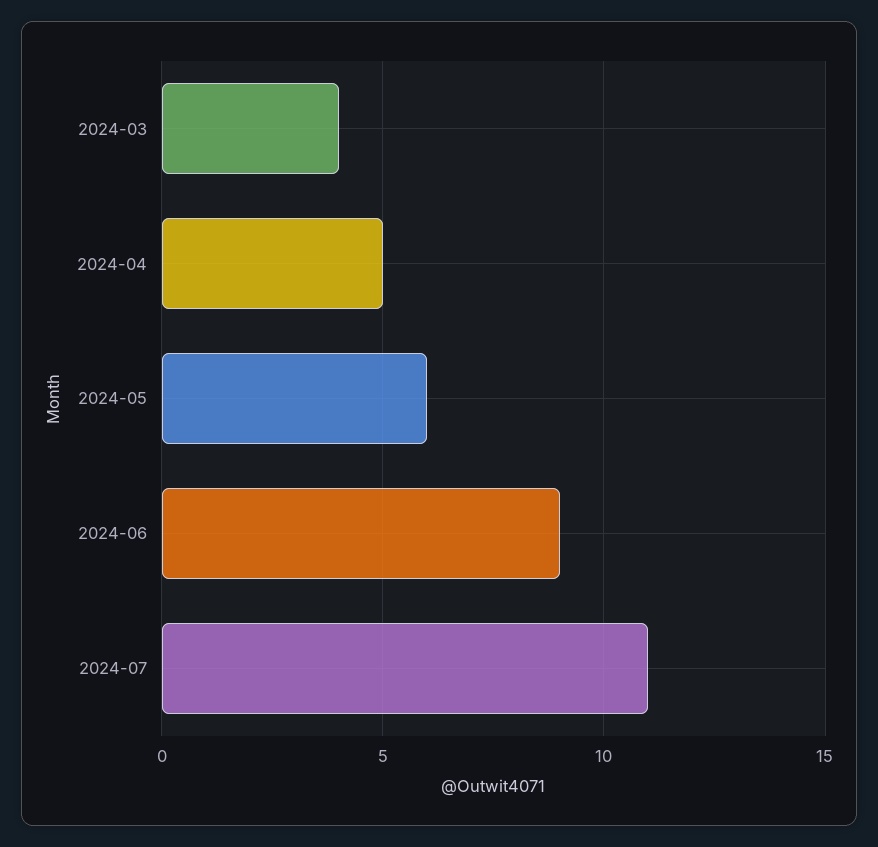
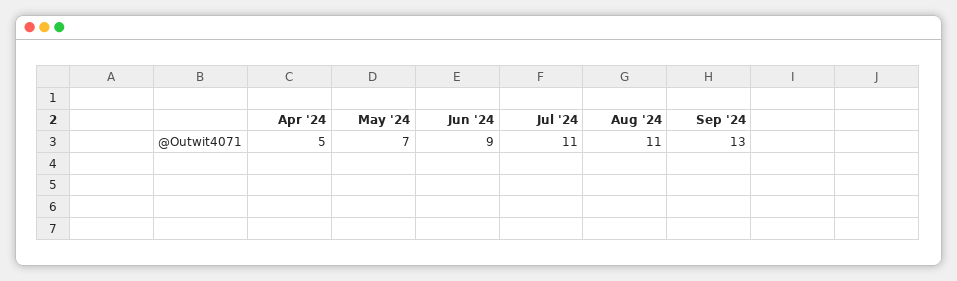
2024-03: 4 -> none
2024-05: 6 -> 7
Aug '24: none -> 11
Sep '24: none -> 13

